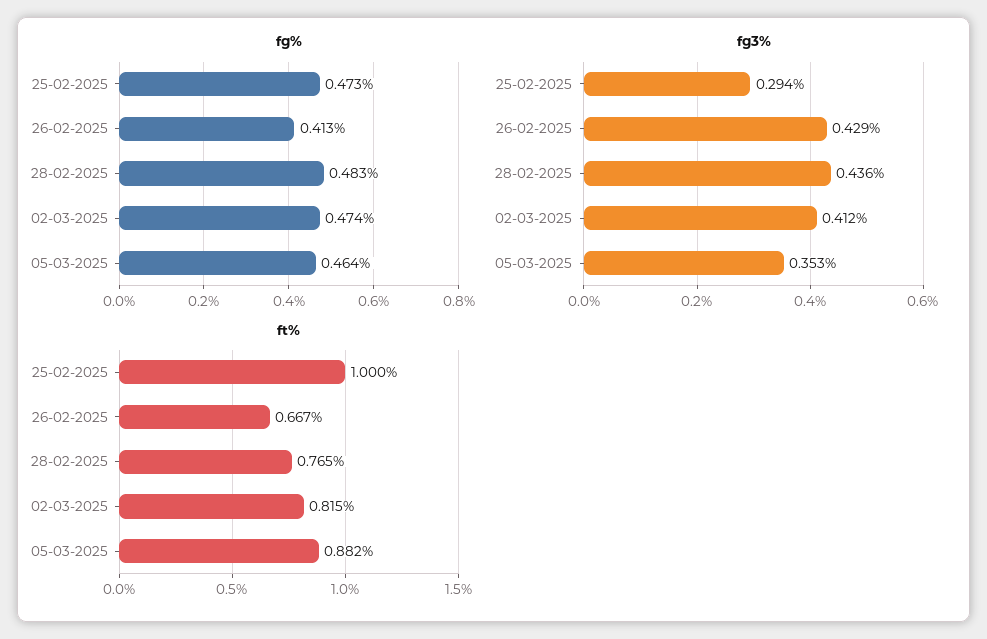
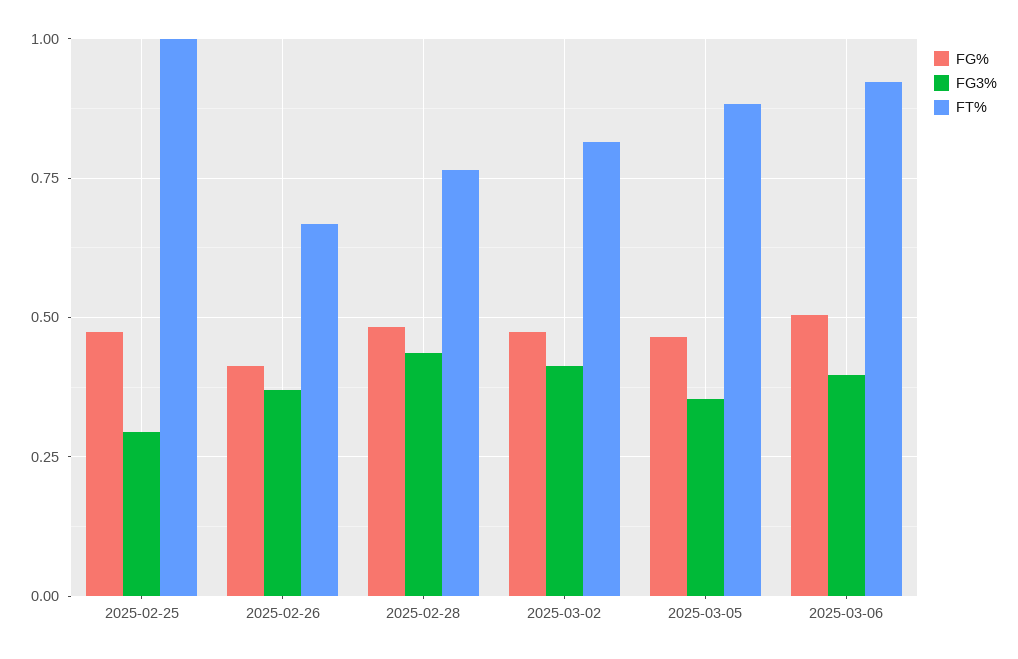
fg3%, 26-02-2025: 0.429 -> 0.375
fg%, 2025-03-06: none -> 0.5
fg3%, 2025-03-06: none -> 0.4
ft%, 2025-03-06: none -> 0.925

